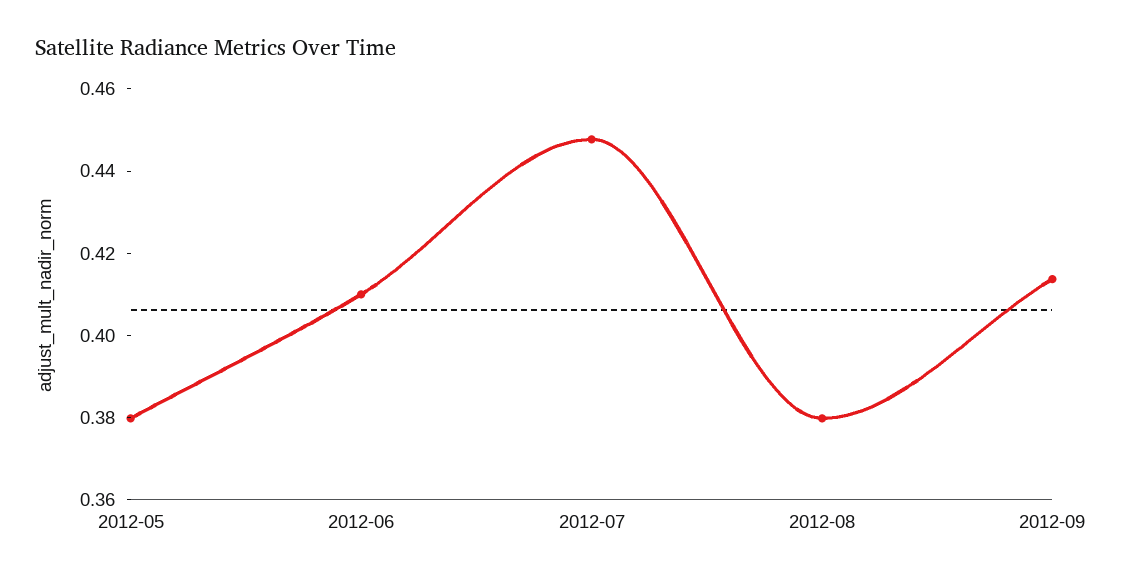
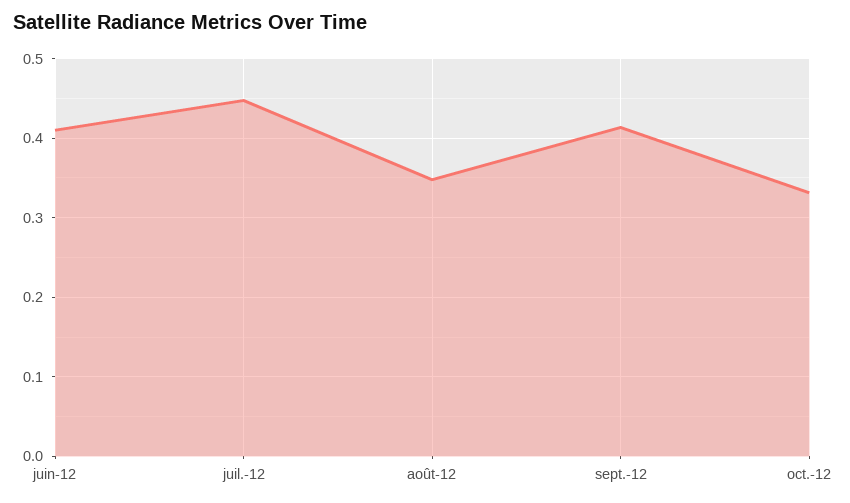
2012-05: 0.38 -> none
2012-08: 0.38 -> 0.35
oct.-12: none -> 0.33

